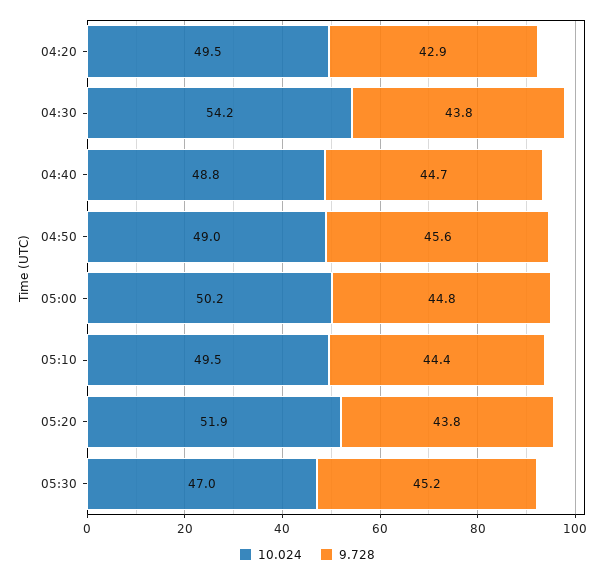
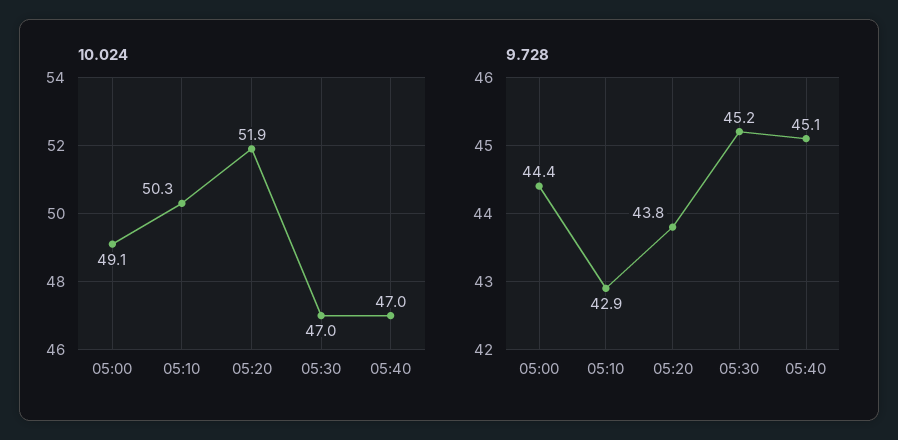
10.024, 04:20: 49.5 -> none
9.728, 04:20: 42.9 -> none
10.024, 04:30: 54.2 -> none
9.728, 04:30: 43.8 -> none
10.024, 04:40: 48.8 -> none
9.728, 04:40: 44.7 -> none
10.024, 04:50: 49 -> none
9.728, 04:50: 45.6 -> none
10.024, 05:00: 50.2 -> 49.1
9.728, 05:00: 44.8 -> 44.4
10.024, 05:10: 49.5 -> 50.3
9.728, 05:10: 44.4 -> 42.9
10.024, 05:40: none -> 47
9.728, 05:40: none -> 45.1

